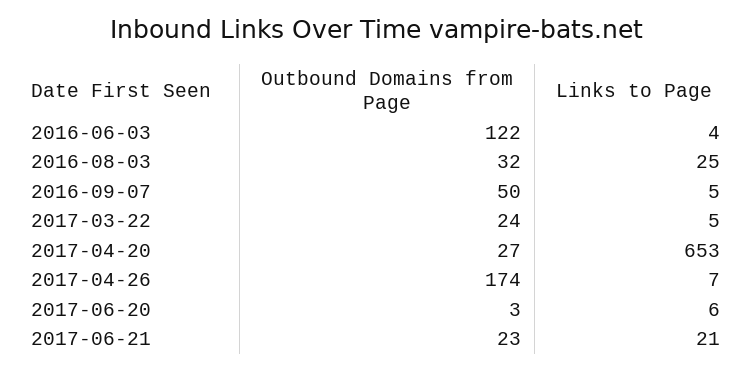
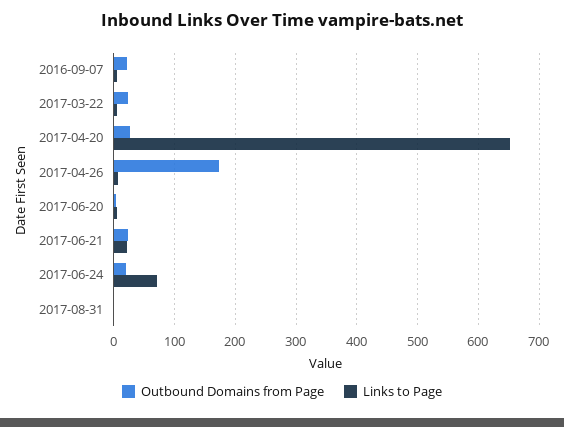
Outbound Domains from Page, 2016-06-03: 122 -> none
Links to Page, 2016-06-03: 4 -> none
Outbound Domains from Page, 2016-08-03: 32 -> none
Links to Page, 2016-08-03: 25 -> none
Outbound Domains from Page, 2016-09-07: 50 -> 20
Outbound Domains from Page, 2017-06-24: none -> 20
Links to Page, 2017-06-24: none -> 70
Outbound Domains from Page, 2017-08-31: none -> 0
Links to Page, 2017-08-31: none -> 0

